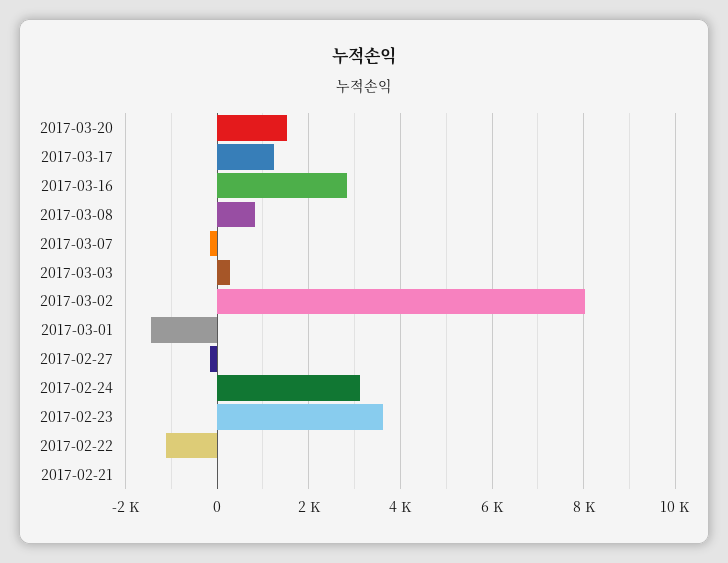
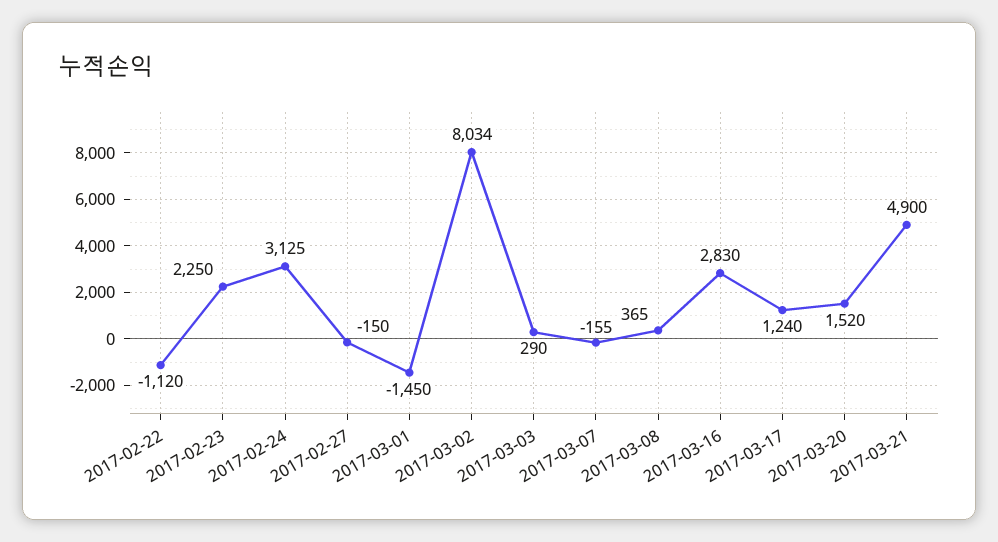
2017-03-08: 800 -> 365
2017-02-23: 3600 -> 2250
2017-02-21: 0 -> none
2017-03-21: none -> 4900

